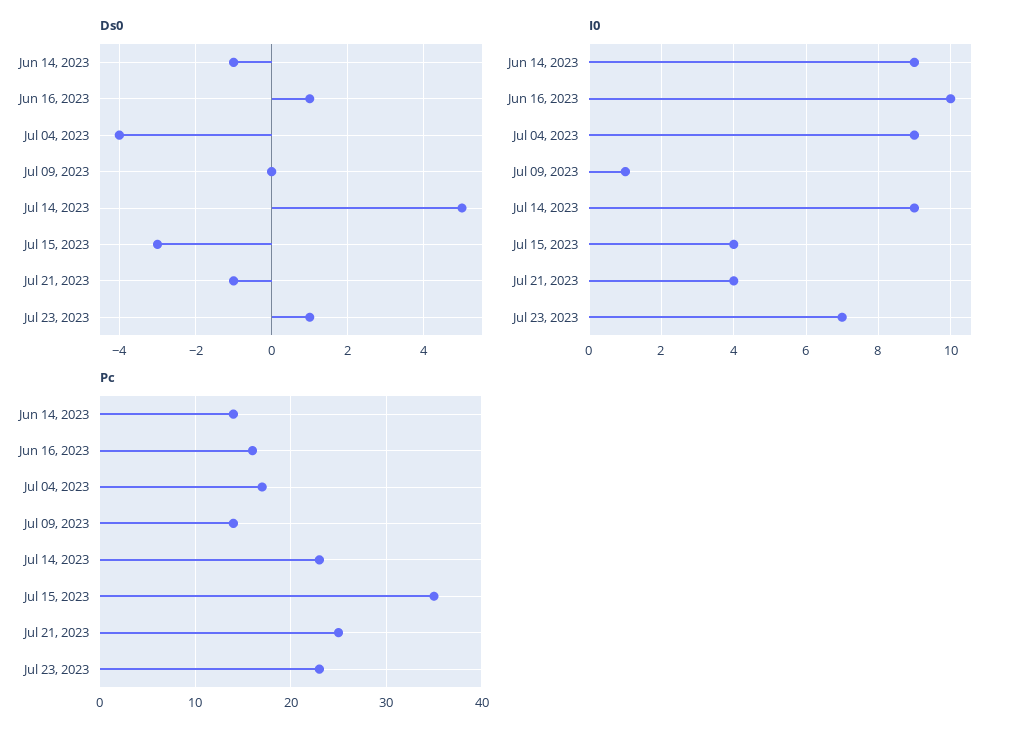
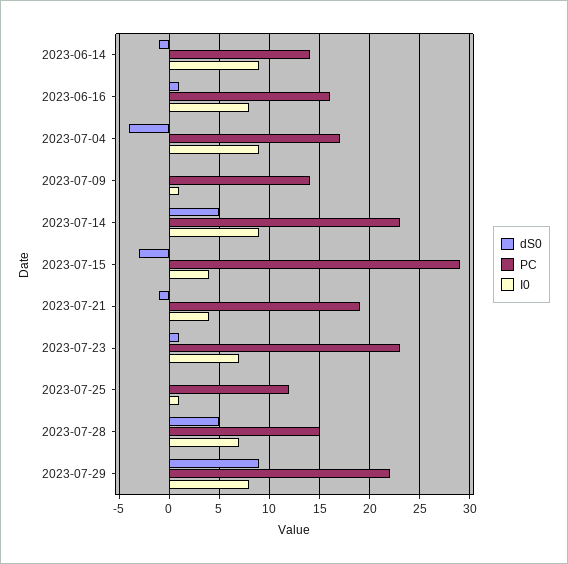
I0, Jun 16, 2023: 10 -> 8
Pc, Jul 15, 2023: 35 -> 29
Pc, Jul 21, 2023: 25 -> 19
Ds0, 2023-07-25: none -> 0
Pc, 2023-07-25: none -> 12
I0, 2023-07-25: none -> 1
Ds0, 2023-07-28: none -> 5
Pc, 2023-07-28: none -> 15
I0, 2023-07-28: none -> 7
Ds0, 2023-07-29: none -> 9
Pc, 2023-07-29: none -> 22
I0, 2023-07-29: none -> 8

